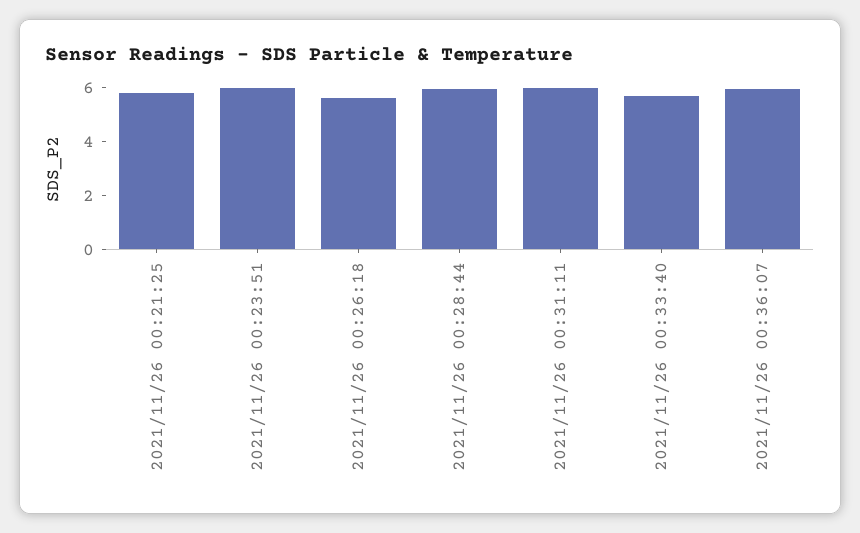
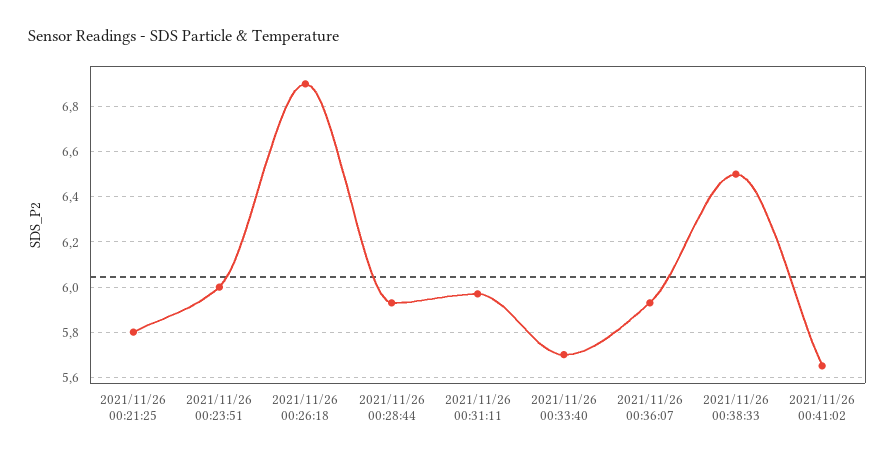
2021/11/26 00:26:18: 5.5 -> 6.9
2021/11/26 00:38:33: none -> 6.5
2021/11/26 00:41:02: none -> 5.65

